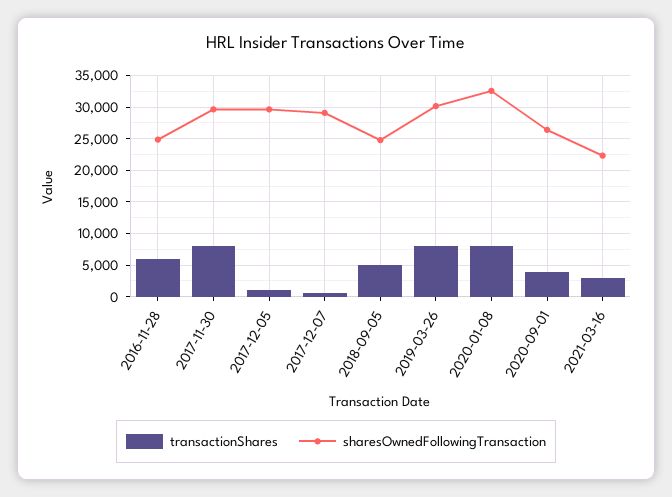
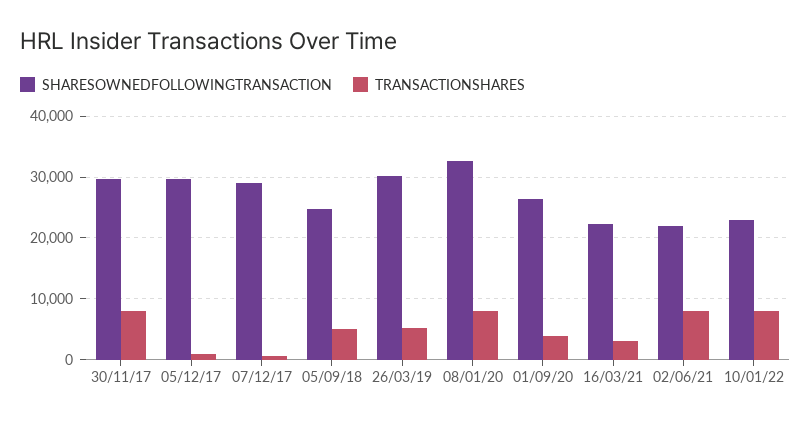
transactionShares, 2016-11-28: 6000 -> none
sharesOwnedFollowingTransaction, 2016-11-28: 25000 -> none
transactionShares, 2019-03-26: 8000 -> 5000
sharesOwnedFollowingTransaction, 02/06/21: none -> 22000
transactionShares, 02/06/21: none -> 8000
sharesOwnedFollowingTransaction, 10/01/22: none -> 23000
transactionShares, 10/01/22: none -> 8000

